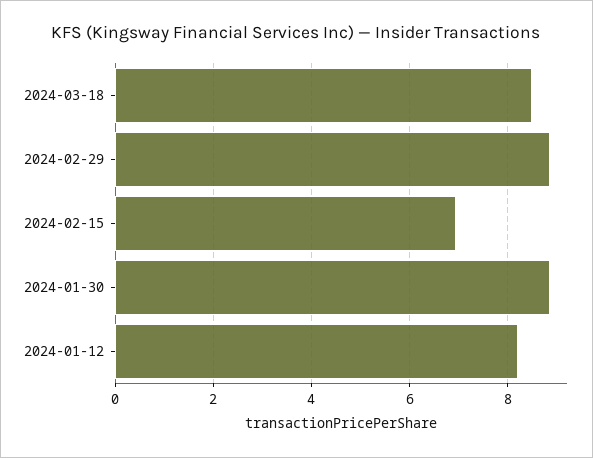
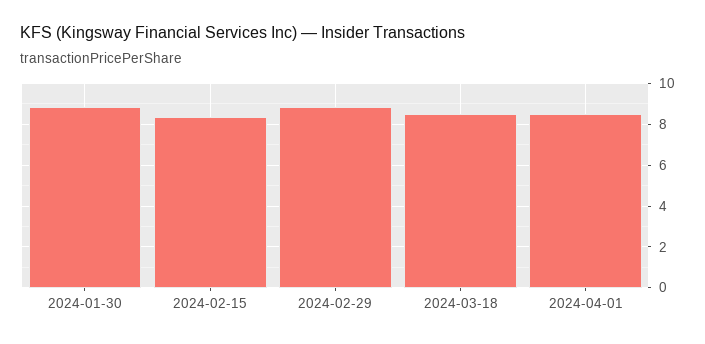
2024-02-15: 7 -> 8.5
2024-01-12: 8.2 -> none
2024-04-01: none -> 8.5

